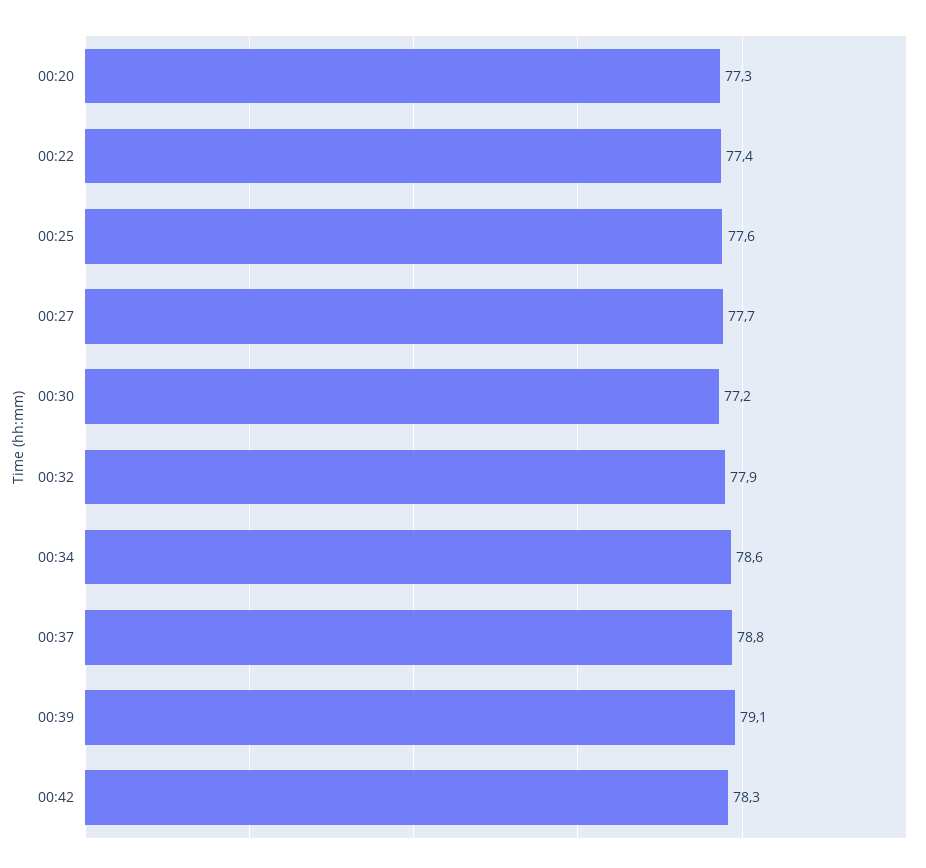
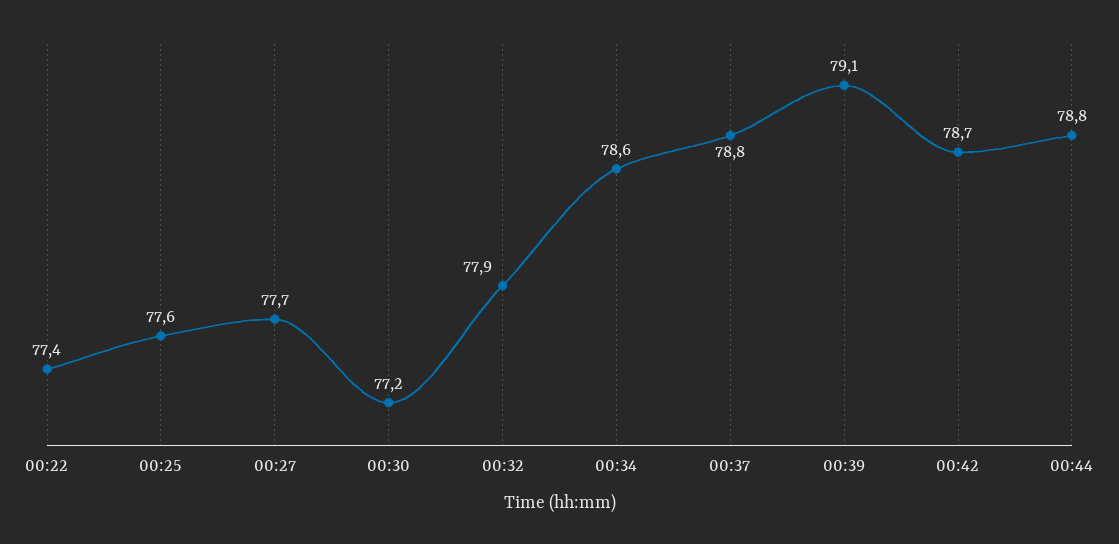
00:20: 77.3 -> none
00:42: 78.3 -> 78.7
00:44: none -> 78.8

